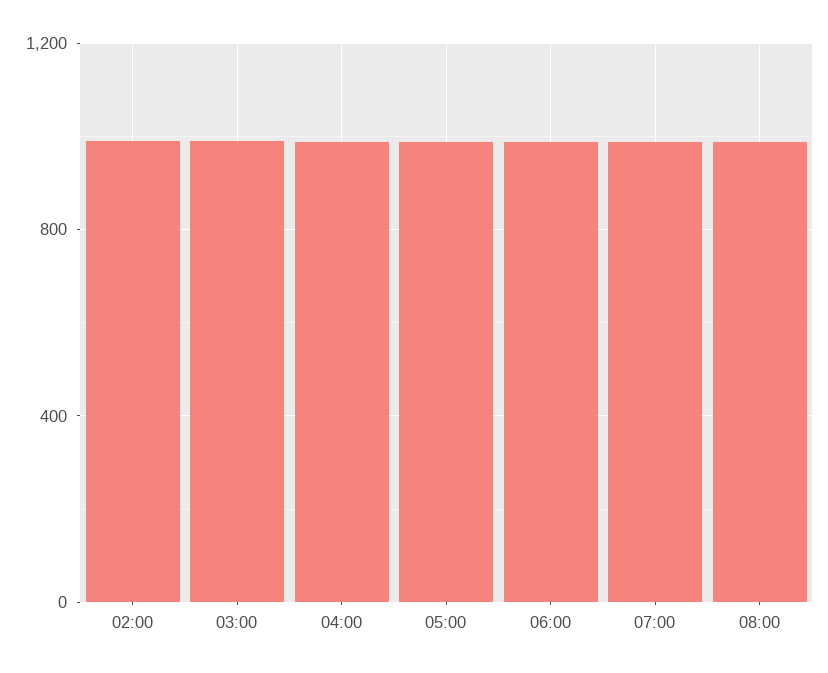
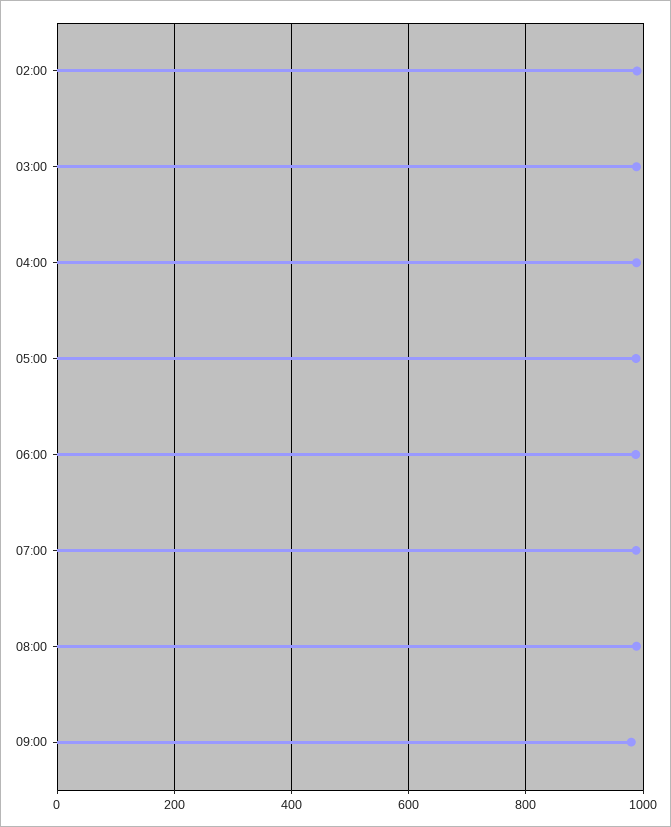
09:00: none -> 980

